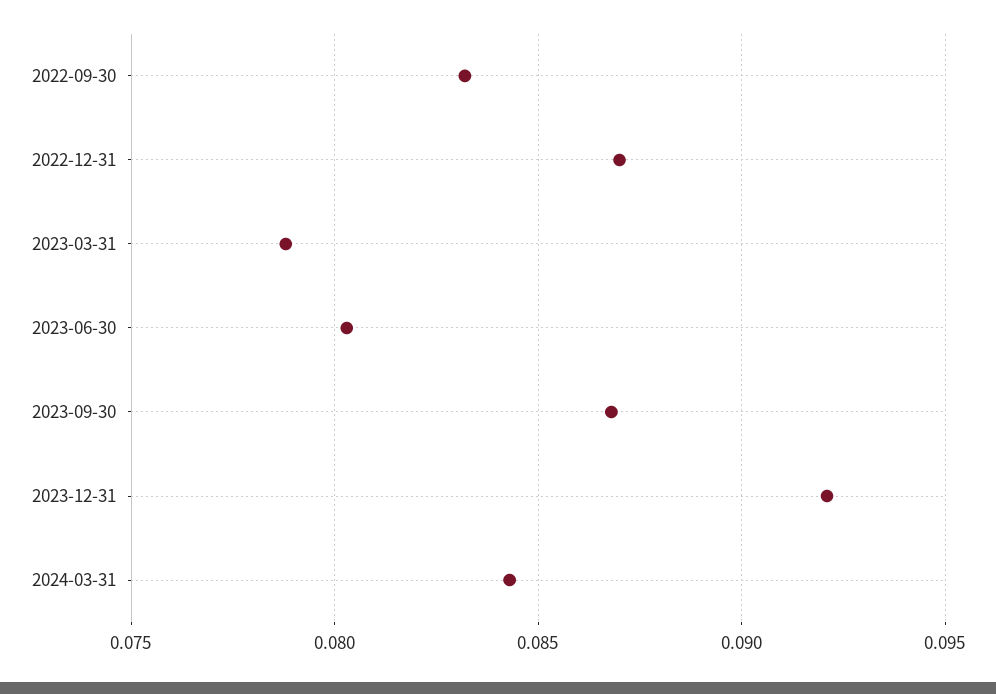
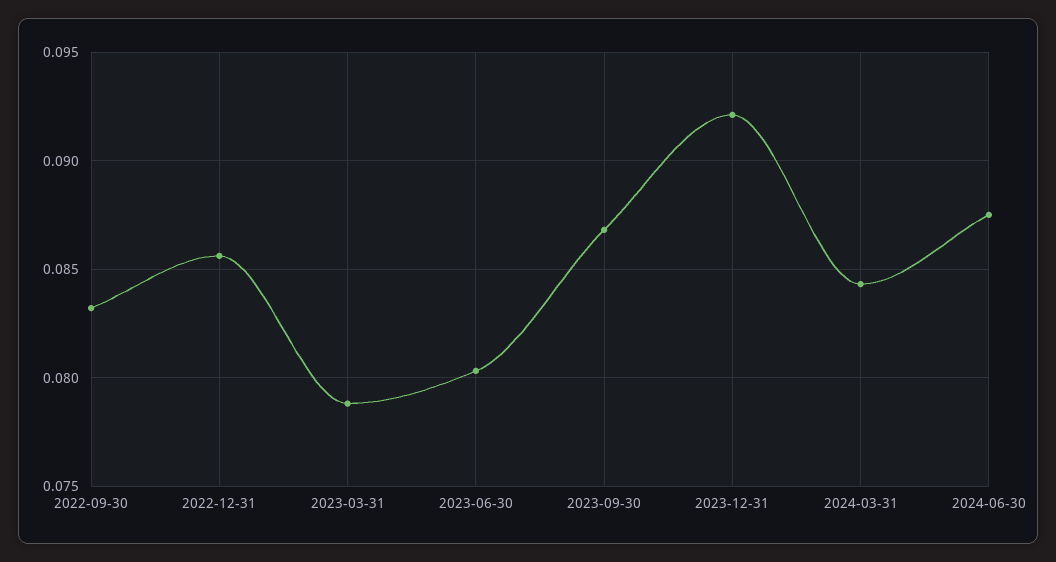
2022-12-31: 0.087 -> 0.0855
2024-06-30: none -> 0.0875

